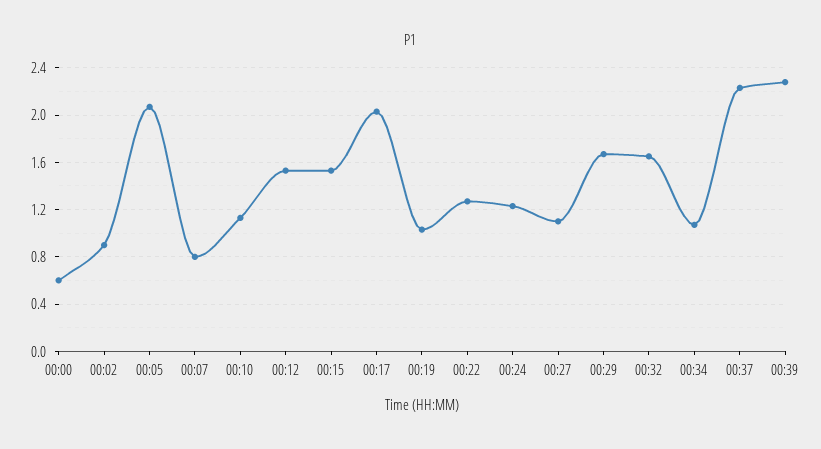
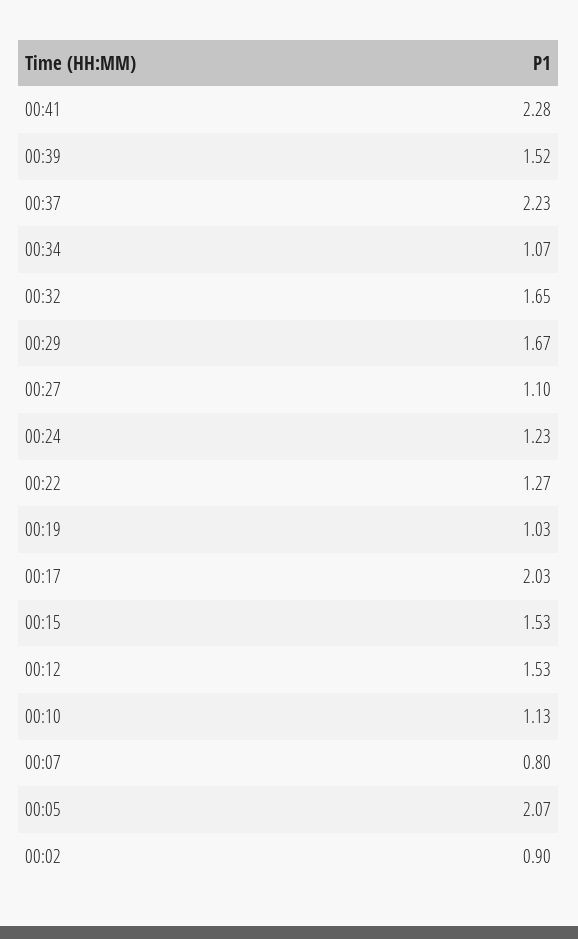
00:00: 0.6 -> none
00:39: 2.3 -> 1.52
00:41: none -> 2.28

